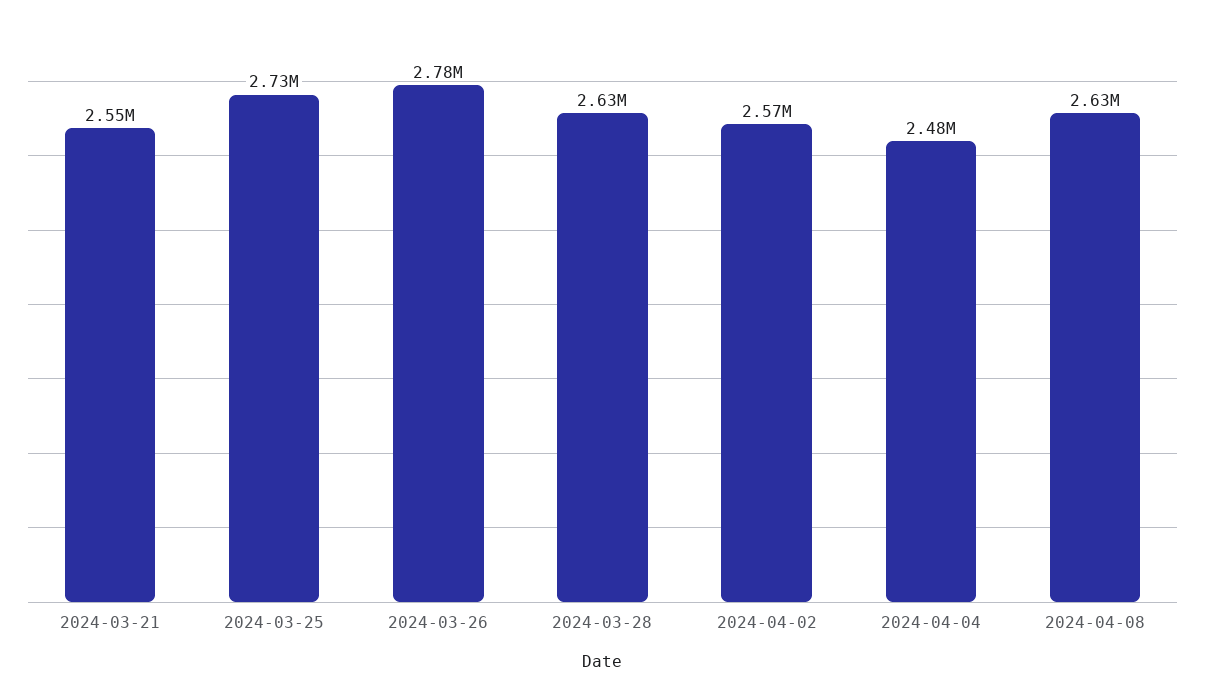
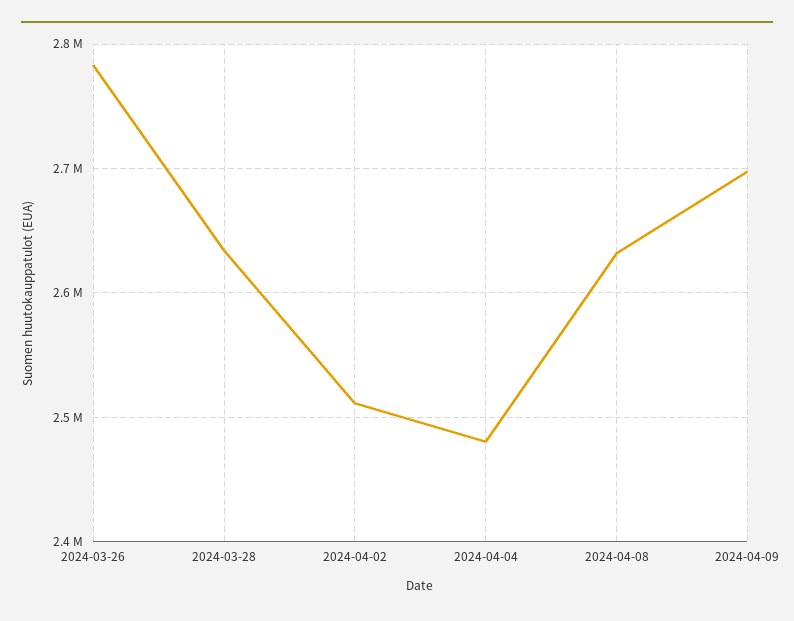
2024-03-21: 2550000 -> none
2024-03-25: 2730000 -> none
2024-04-02: 2570000 -> 2510000
2024-04-09: none -> 2700000

